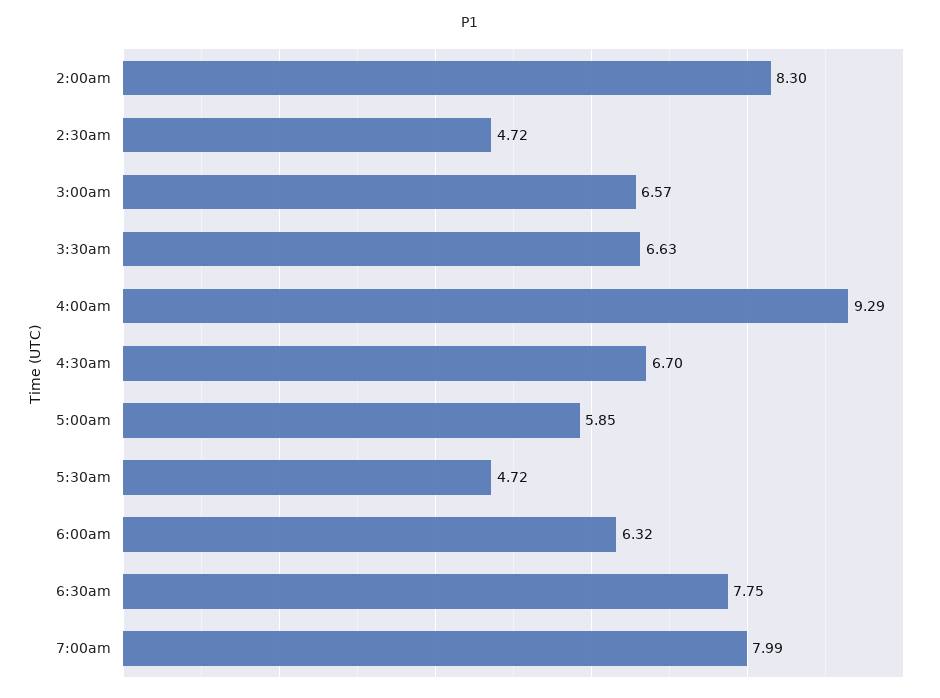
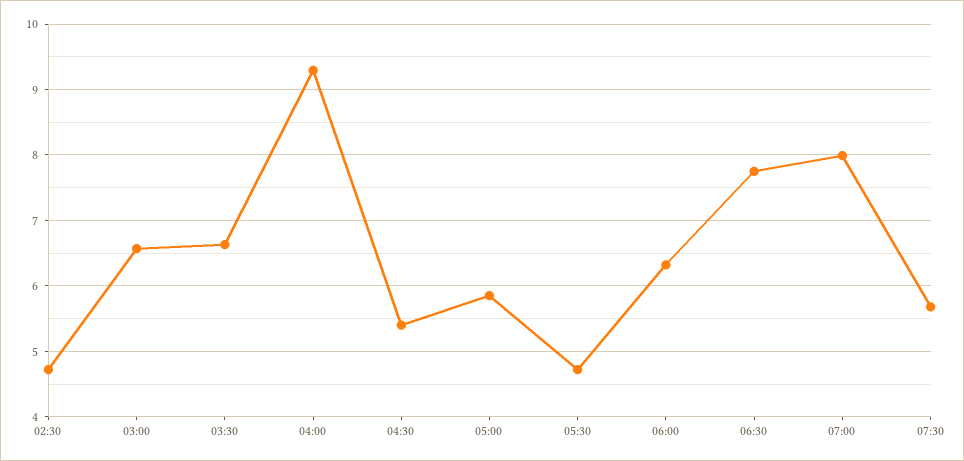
2:00am: 8.3 -> none
4:30am: 6.7 -> 5.4
07:30: none -> 5.7

